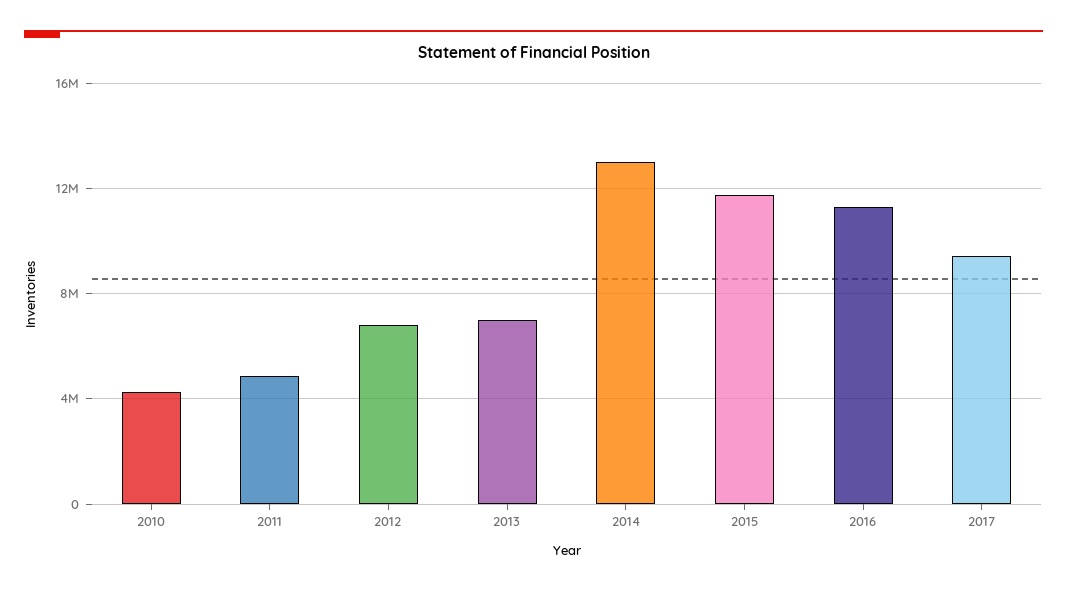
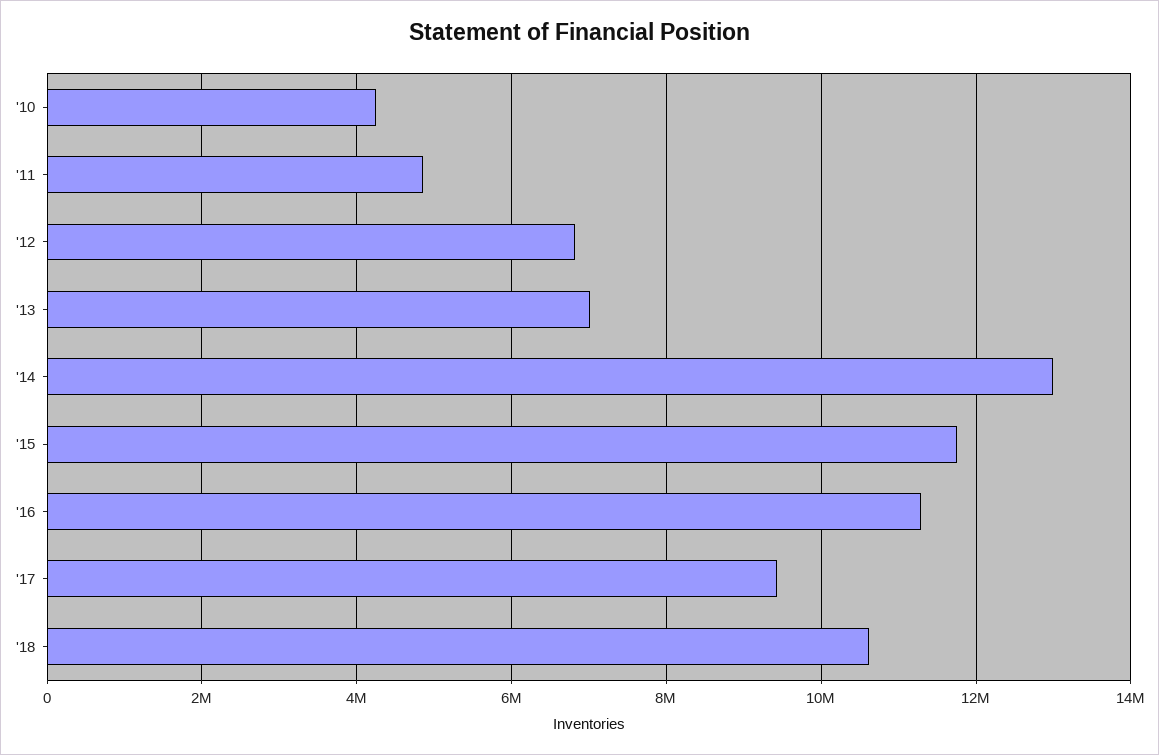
'18: none -> 10600000

